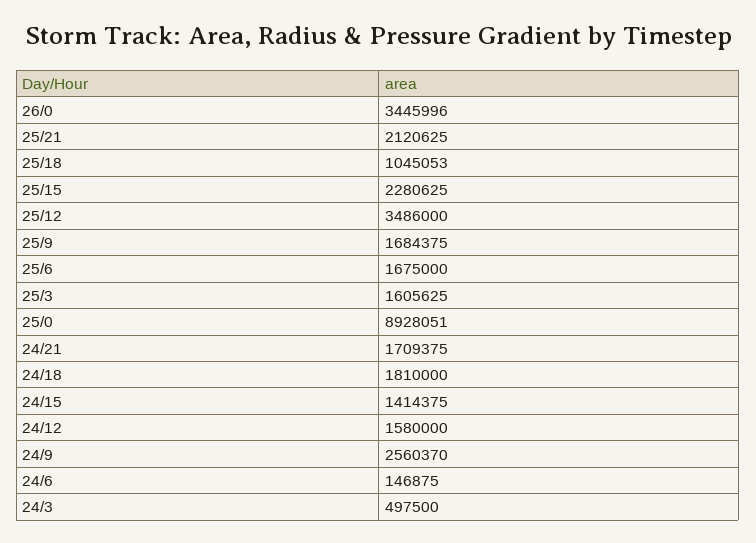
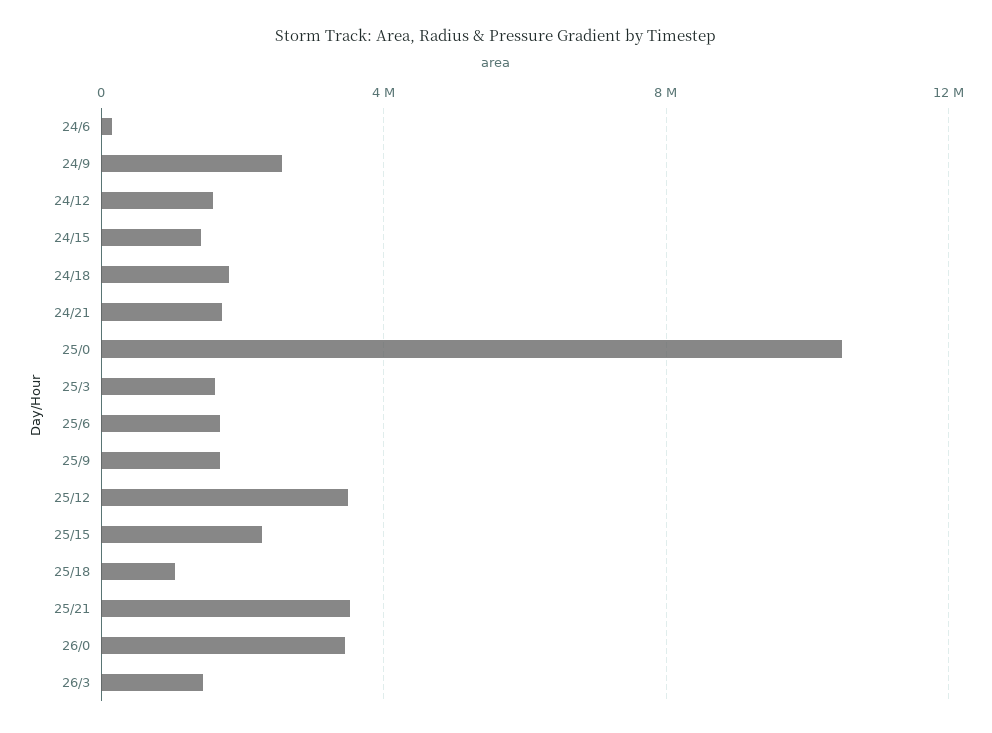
25/21: 2120625 -> 3500000
25/0: 8928051 -> 10500000
24/3: 497500 -> none
26/3: none -> 1500000

